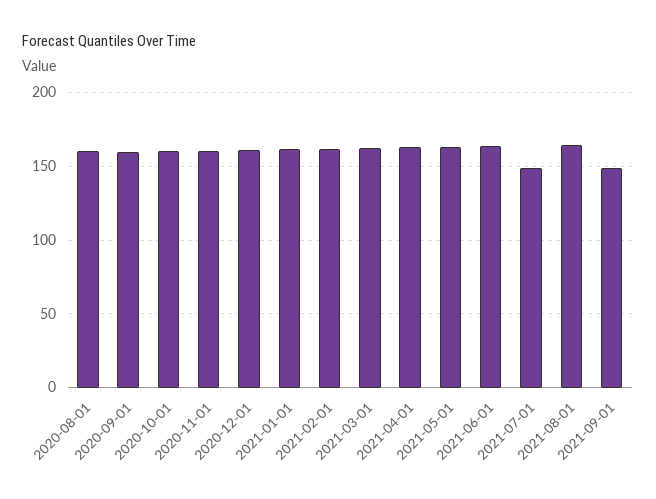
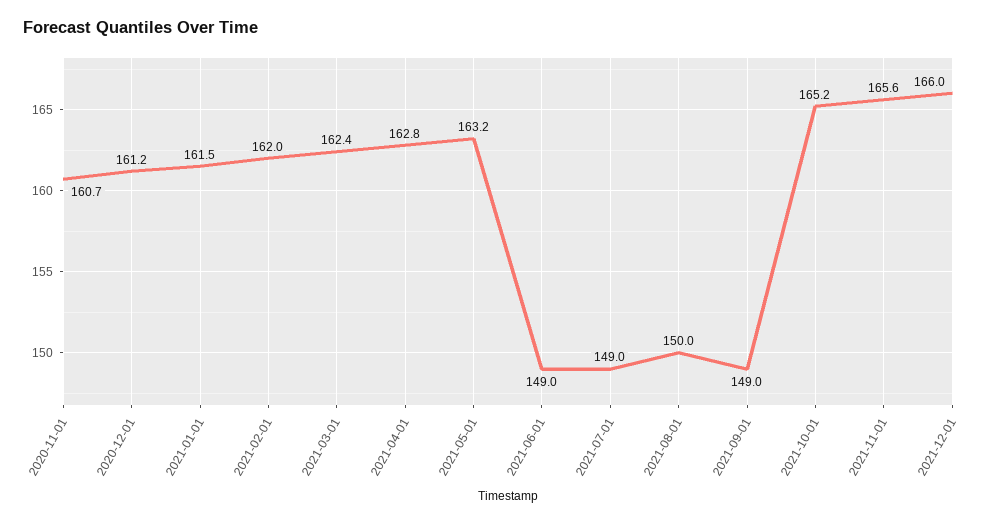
2020-08-01: 160 -> none
2020-09-01: 160 -> none
2020-10-01: 160 -> none
2021-06-01: 165 -> 149
2021-08-01: 165 -> 150
2021-10-01: none -> 165.2
2021-11-01: none -> 165.6
2021-12-01: none -> 166

